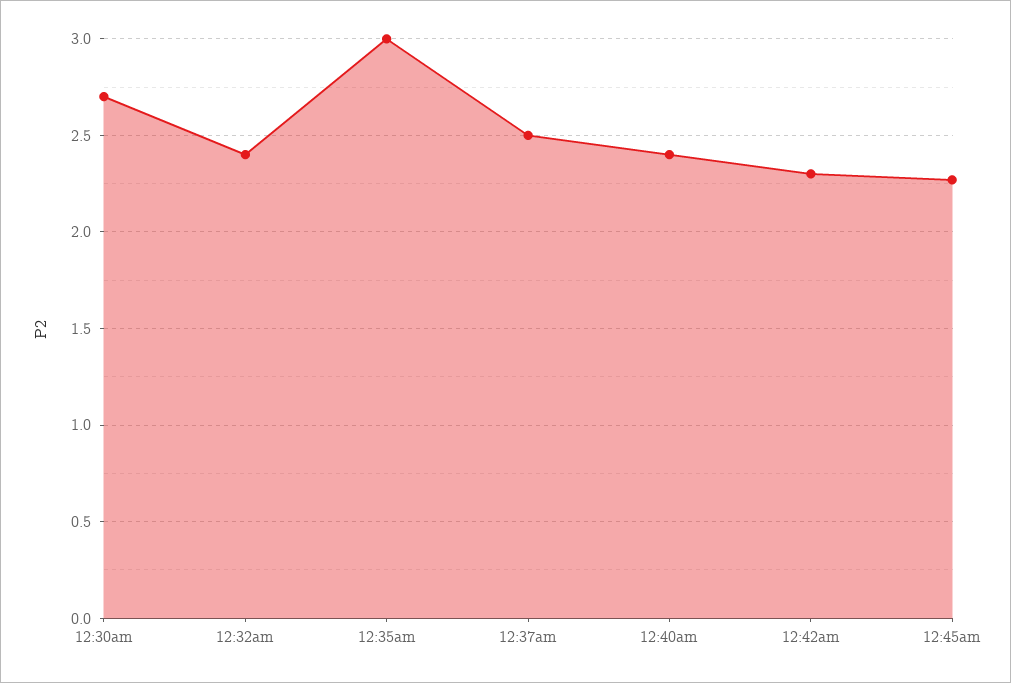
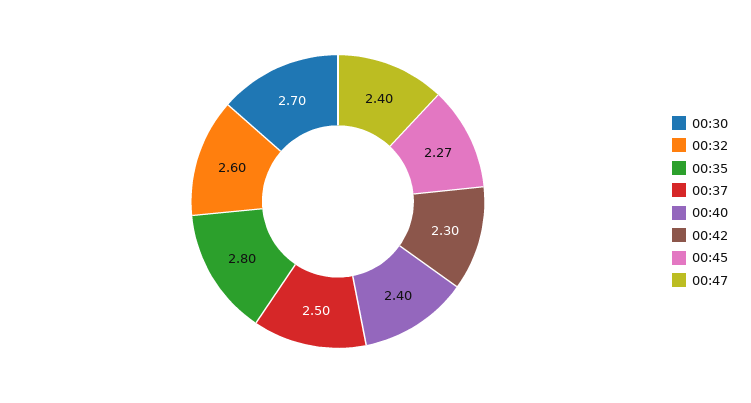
12:32am: 2.4 -> 2.6
12:35am: 3 -> 2.8
00:47: none -> 2.4

